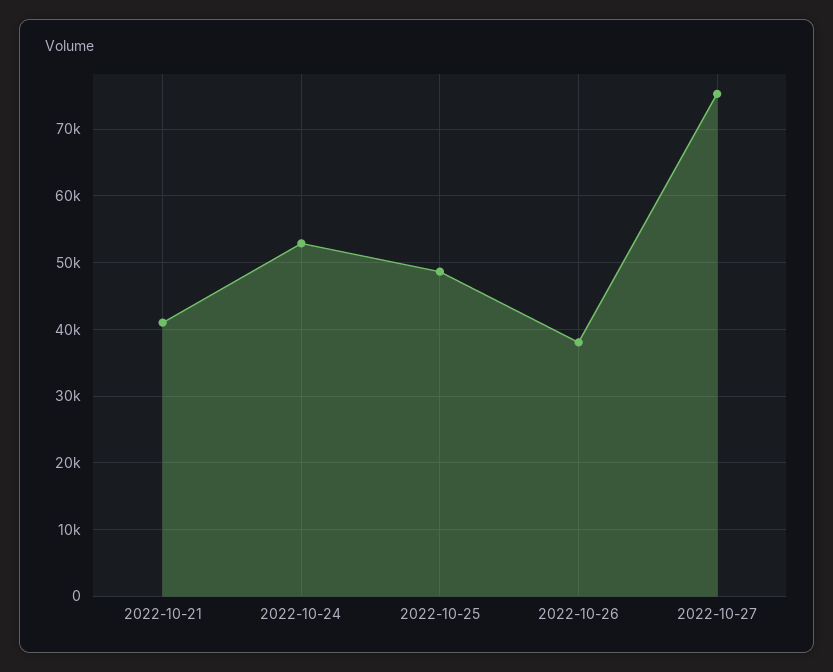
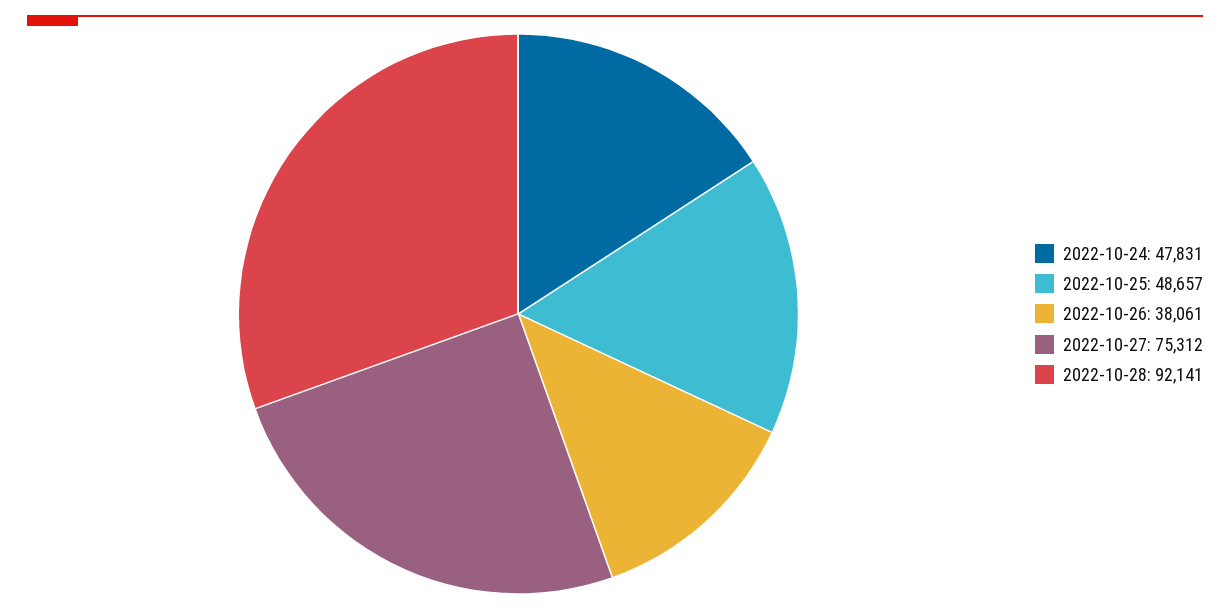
2022-10-21: 41000 -> none
2022-10-24: 53000 -> 47831
2022-10-28: none -> 92141

